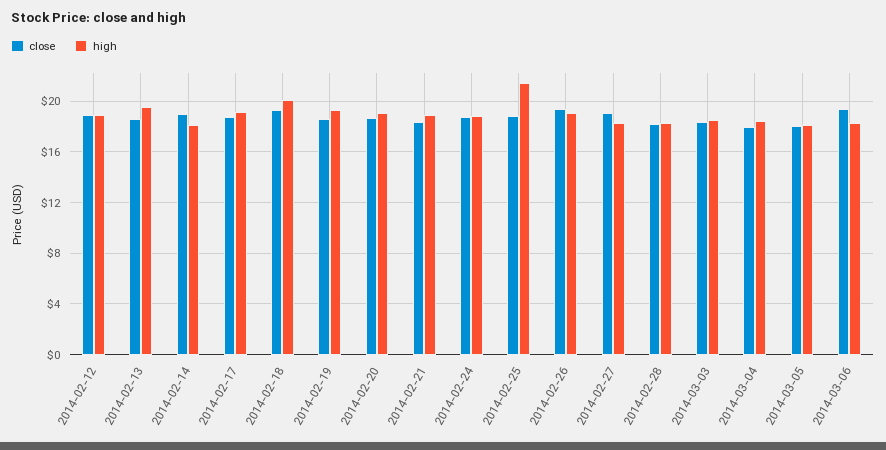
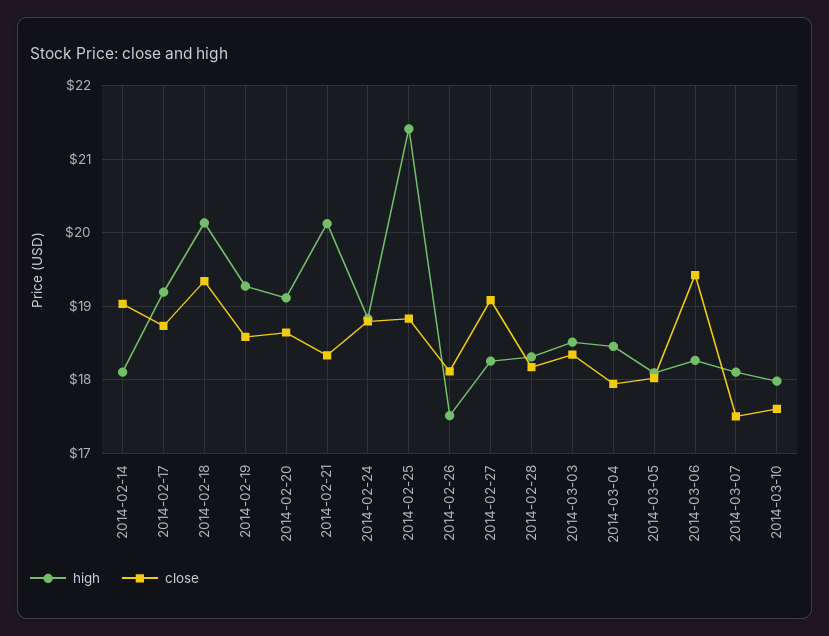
close, 2014-02-12: 19 -> none
high, 2014-02-12: 19 -> none
close, 2014-02-13: 18.5 -> none
high, 2014-02-13: 19.5 -> none
high, 2014-02-21: 19 -> 20.1
close, 2014-02-26: 19.5 -> 18.1
high, 2014-02-26: 19 -> 17.5
high, 2014-03-07: none -> 18.1
close, 2014-03-07: none -> 17.5
high, 2014-03-10: none -> 18
close, 2014-03-10: none -> 17.6

